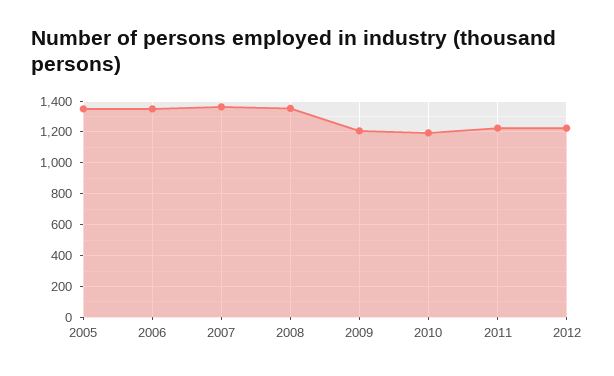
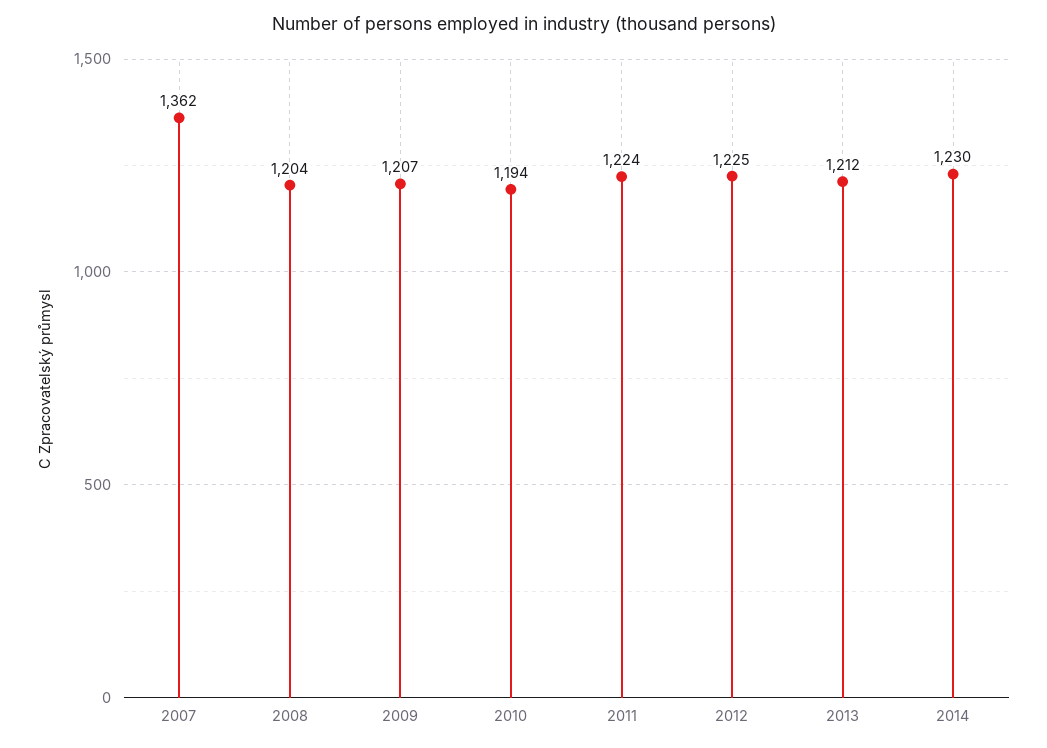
2005: 1350 -> none
2006: 1350 -> none
2008: 1350 -> 1204
2013: none -> 1212
2014: none -> 1230

